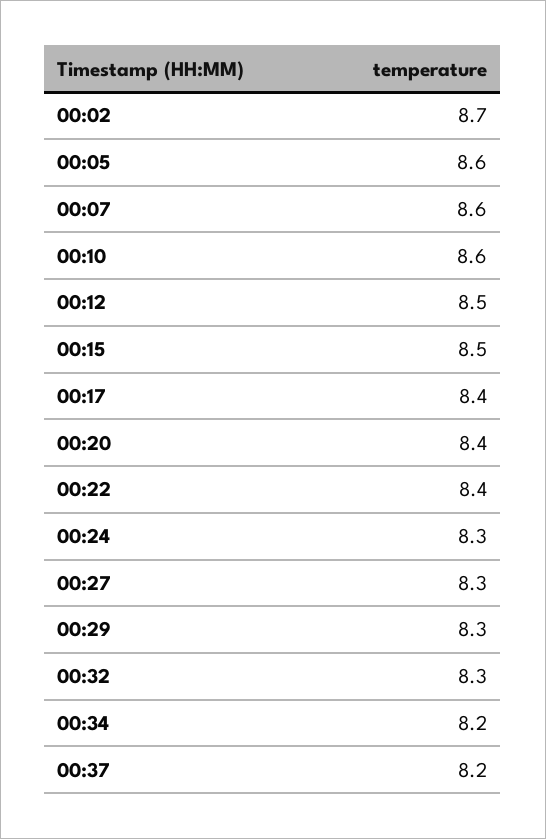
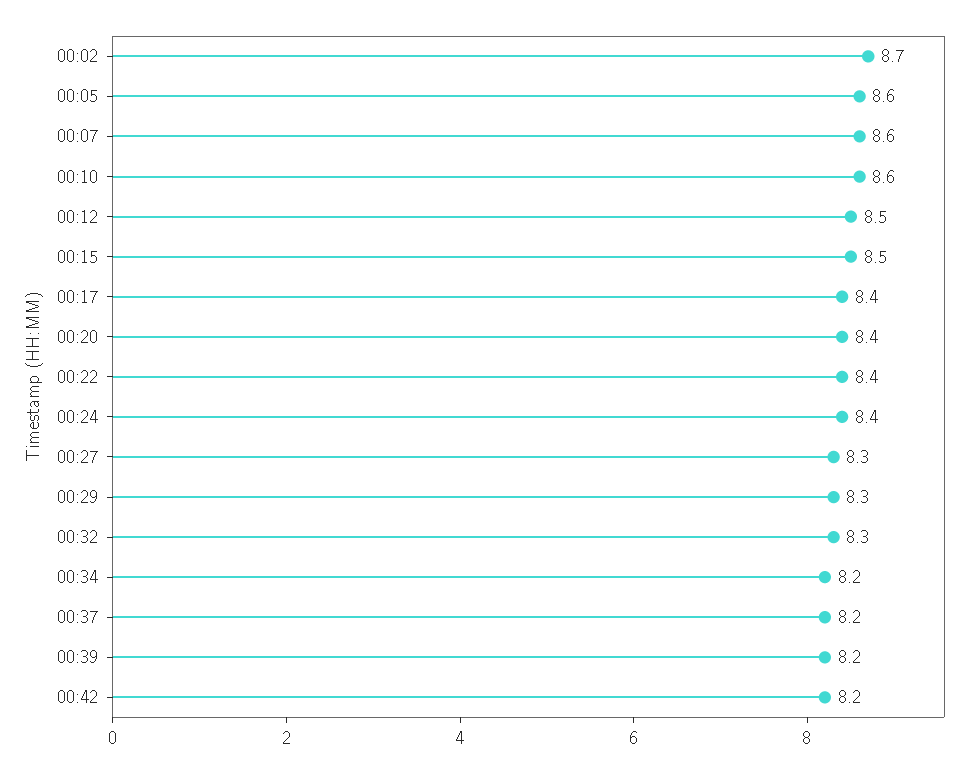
00:24: 8.3 -> 8.4
00:39: none -> 8.2
00:42: none -> 8.2

